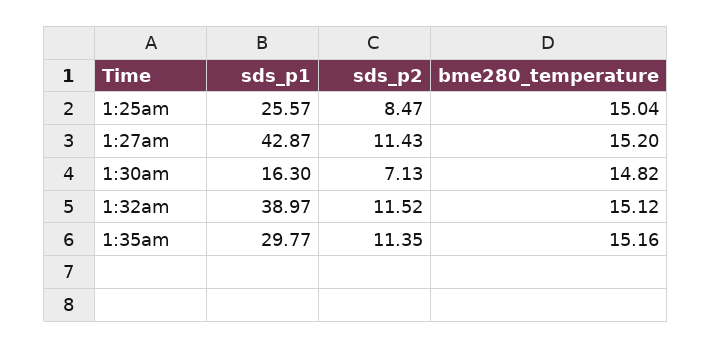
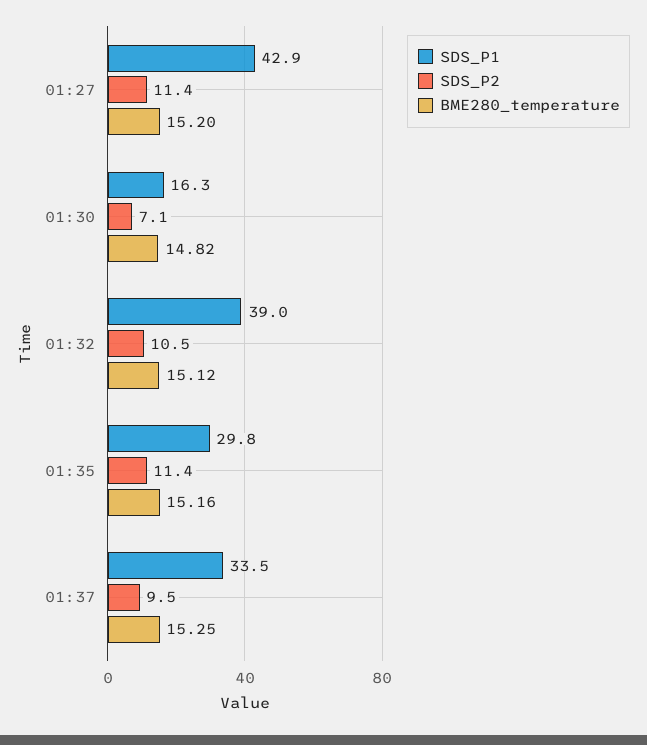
sds_p1, 1:25am: 25.57 -> none
sds_p2, 1:25am: 8.47 -> none
bme280_temperature, 1:25am: 15.04 -> none
sds_p2, 1:32am: 11.52 -> 10.5
sds_p1, 01:37: none -> 33.5
sds_p2, 01:37: none -> 9.5
bme280_temperature, 01:37: none -> 15.25

